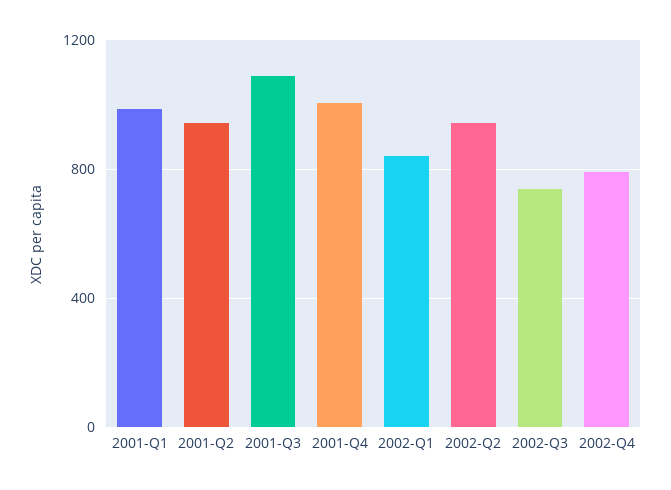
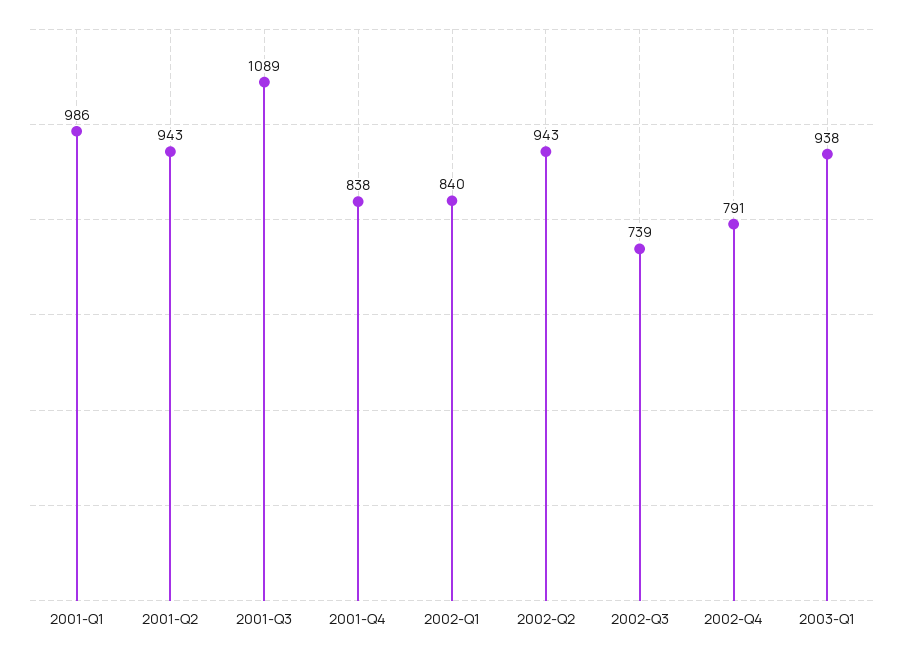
2001-Q4: 1000 -> 838
2003-Q1: none -> 938

